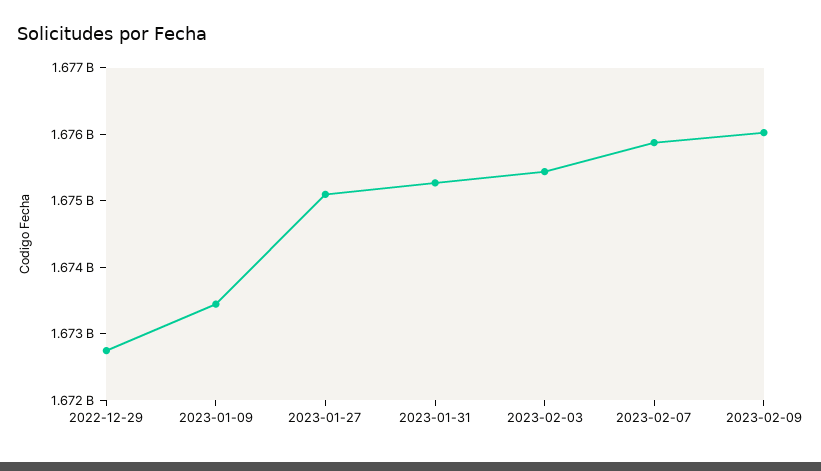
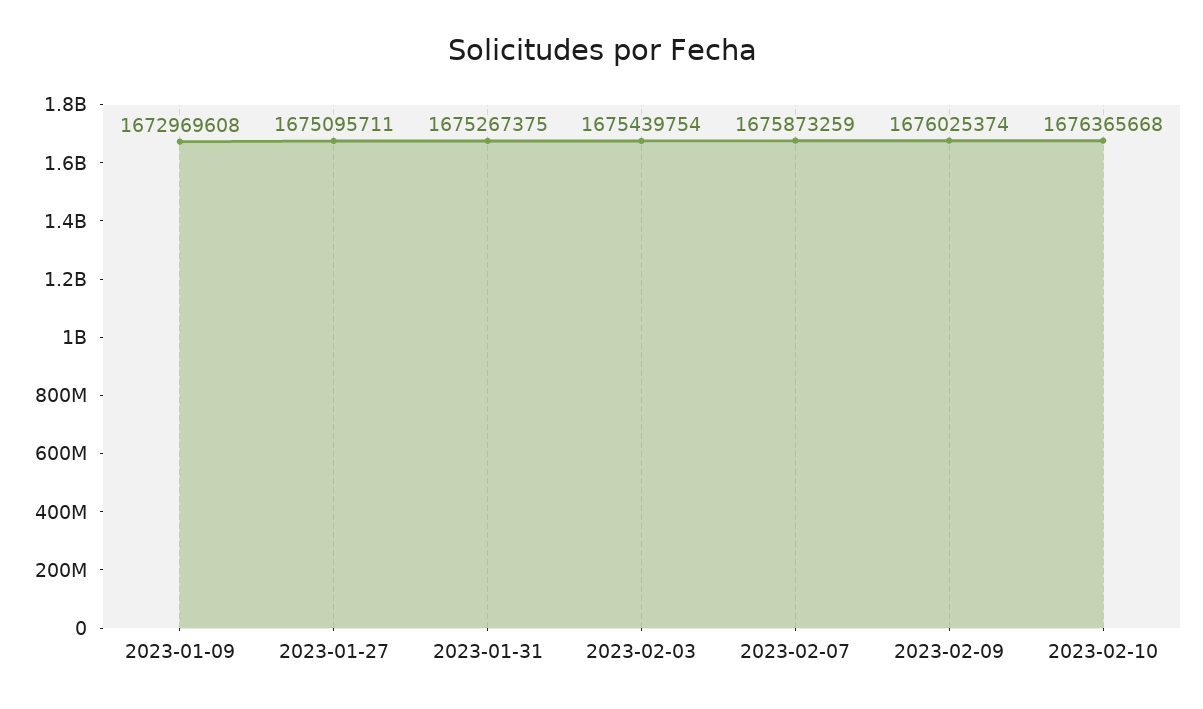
2022-12-29: 1672800000 -> none
2023-01-09: 1673400000 -> 1672969608
2023-02-10: none -> 1676365668

